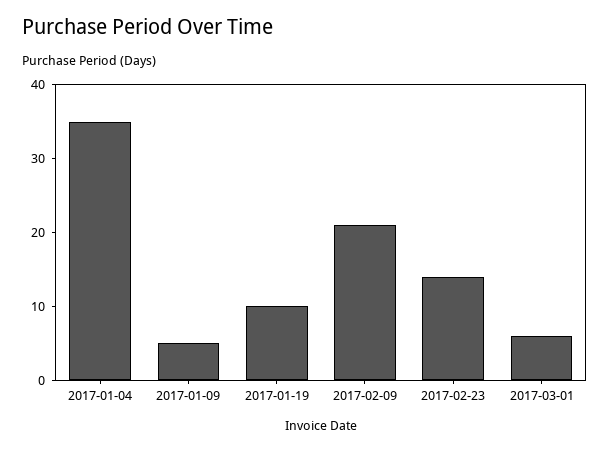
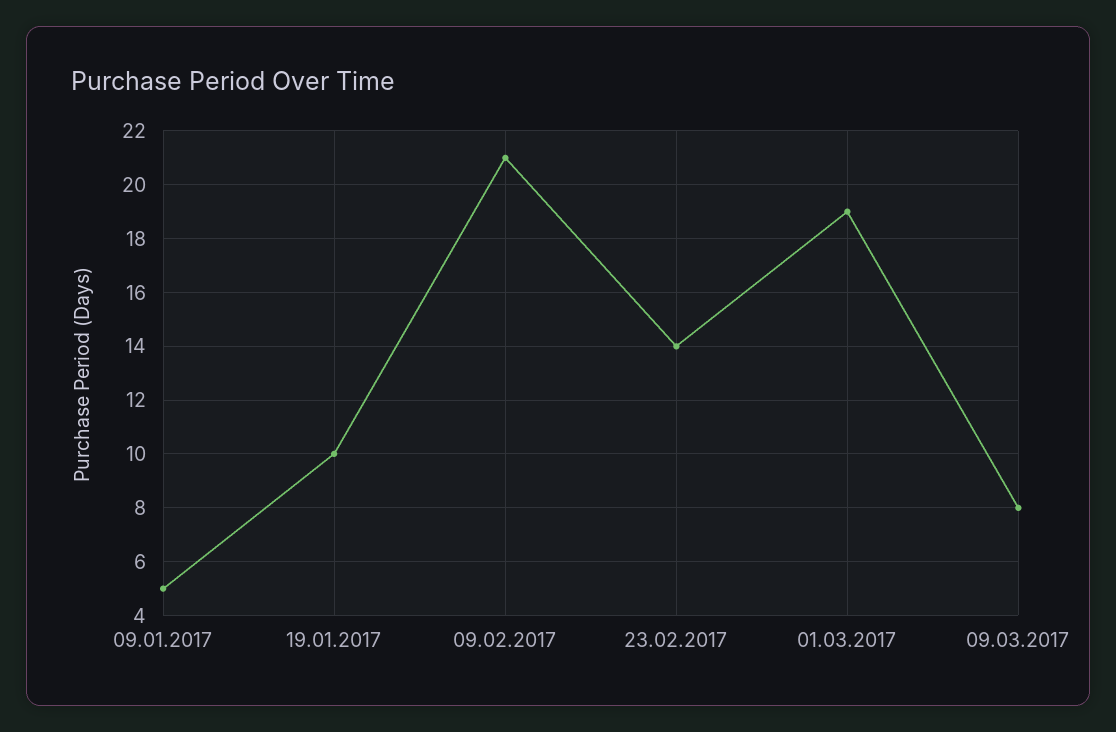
2017-01-04: 35 -> none
2017-03-01: 5 -> 19
09.03.2017: none -> 8

